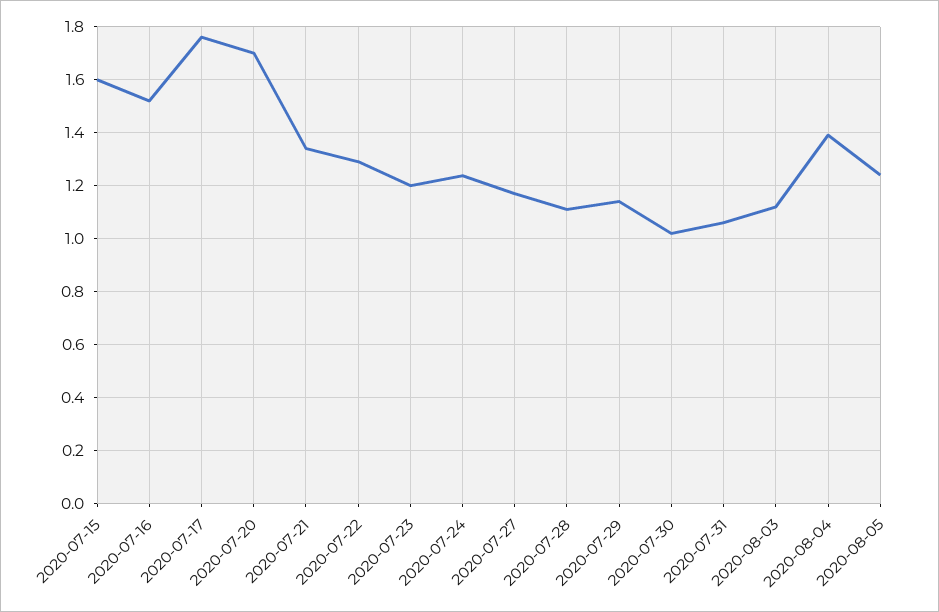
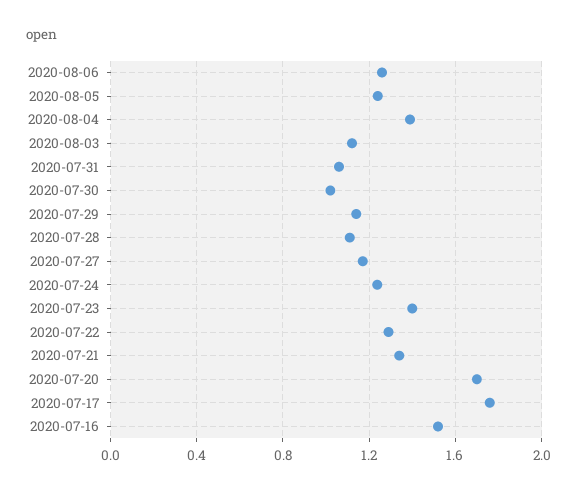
2020-07-15: 1.6 -> none
2020-07-23: 1.2 -> 1.4
2020-08-06: none -> 1.25

